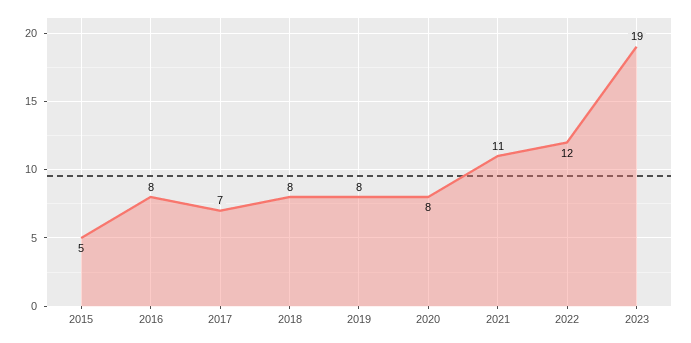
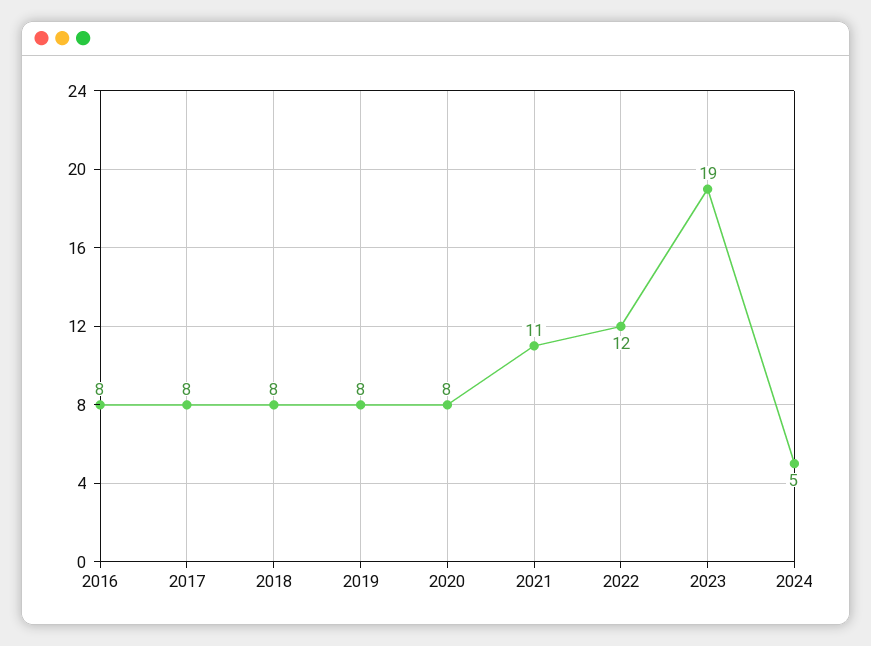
2015: 5 -> none
2017: 7 -> 8
2024: none -> 5

